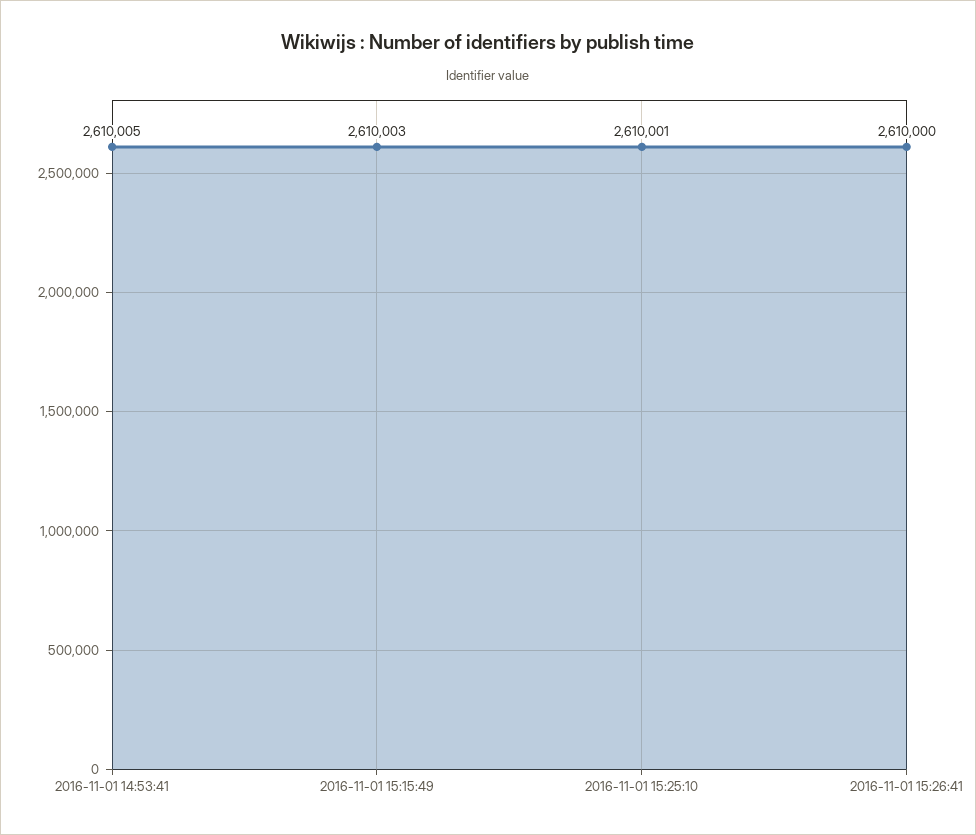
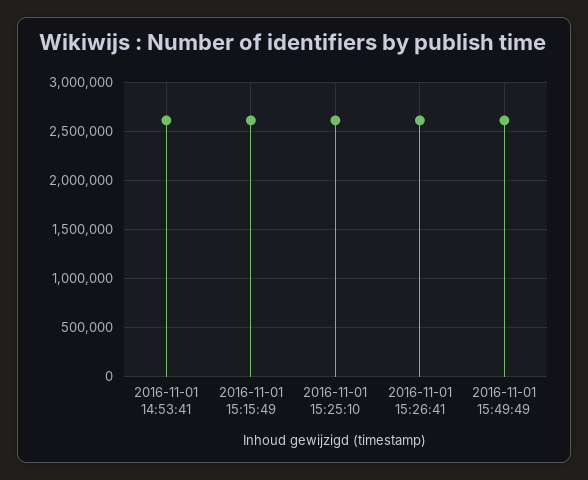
2016-11-01 15:49:49: none -> 2600000

